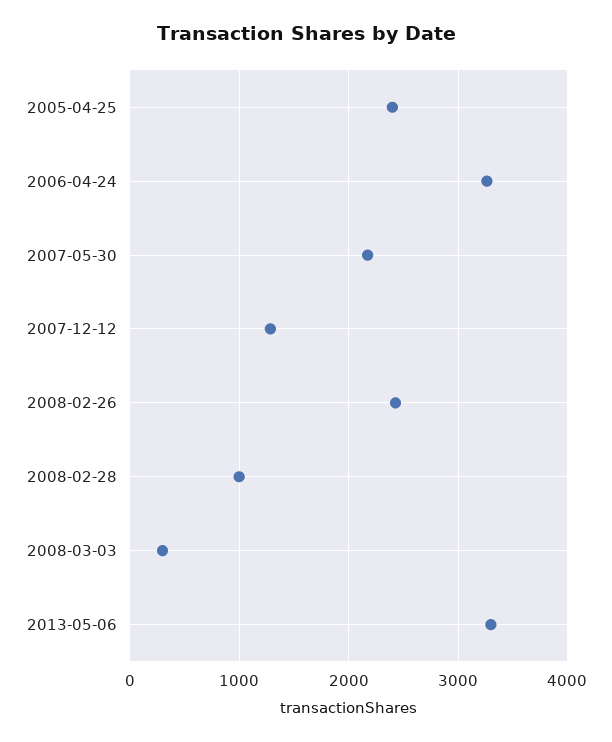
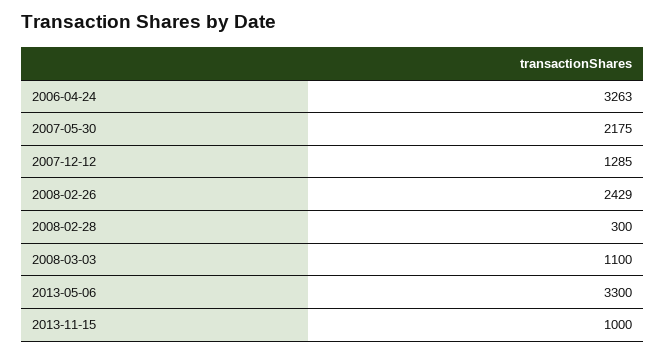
2005-04-25: 2400 -> none
2008-02-28: 1000 -> 300
2008-03-03: 300 -> 1100
2013-11-15: none -> 1000

